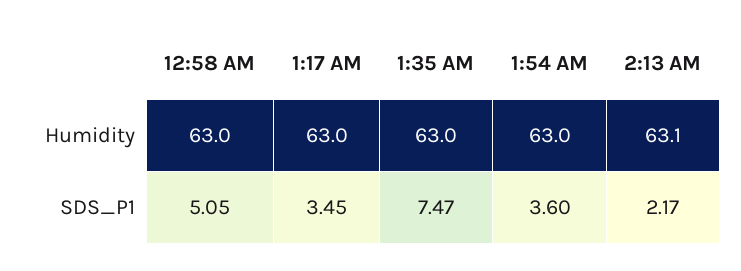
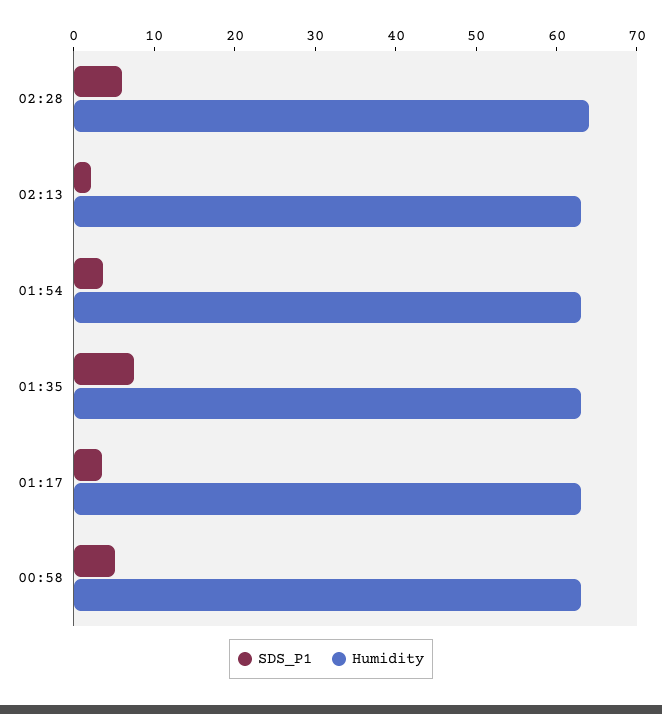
SDS_P1, 02:28: none -> 6
Humidity, 02:28: none -> 64

